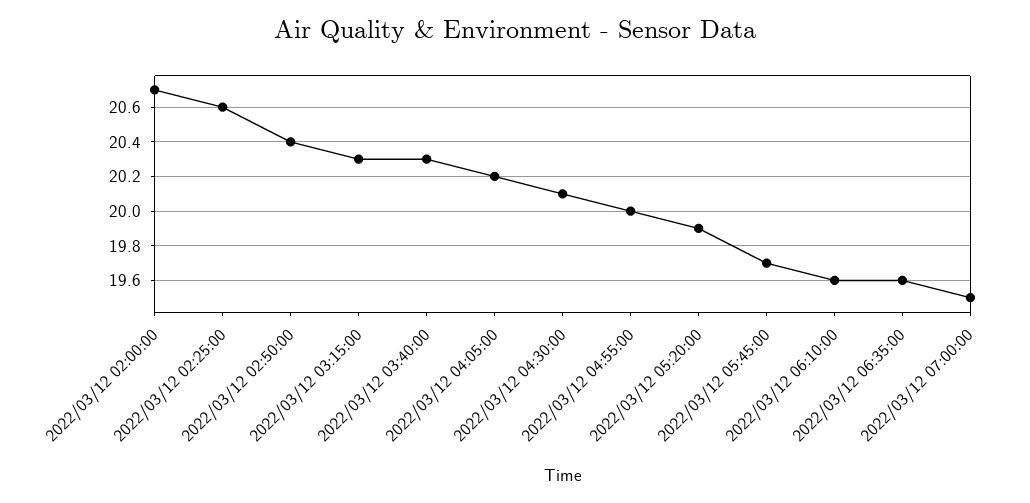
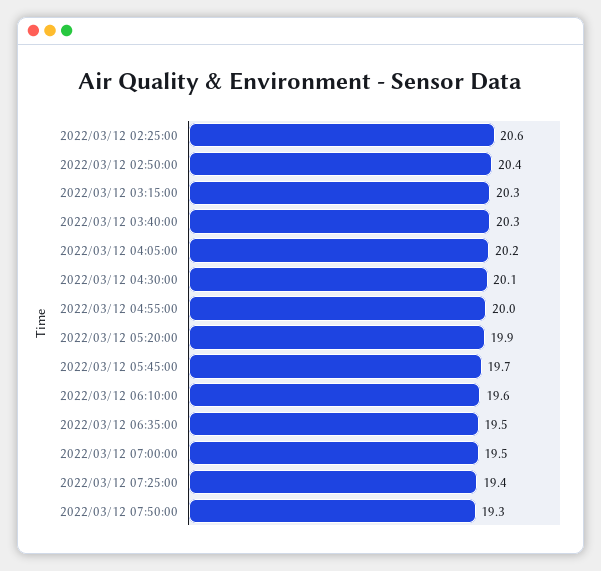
2022/03/12 02:00:00: 20.7 -> none
2022/03/12 06:35:00: 19.6 -> 19.5
2022/03/12 07:25:00: none -> 19.4
2022/03/12 07:50:00: none -> 19.3

